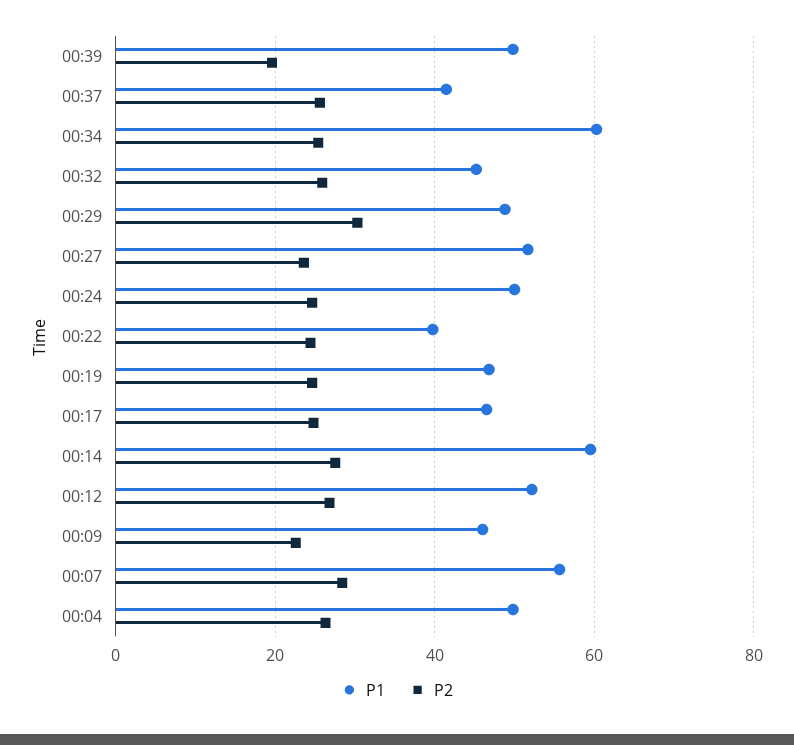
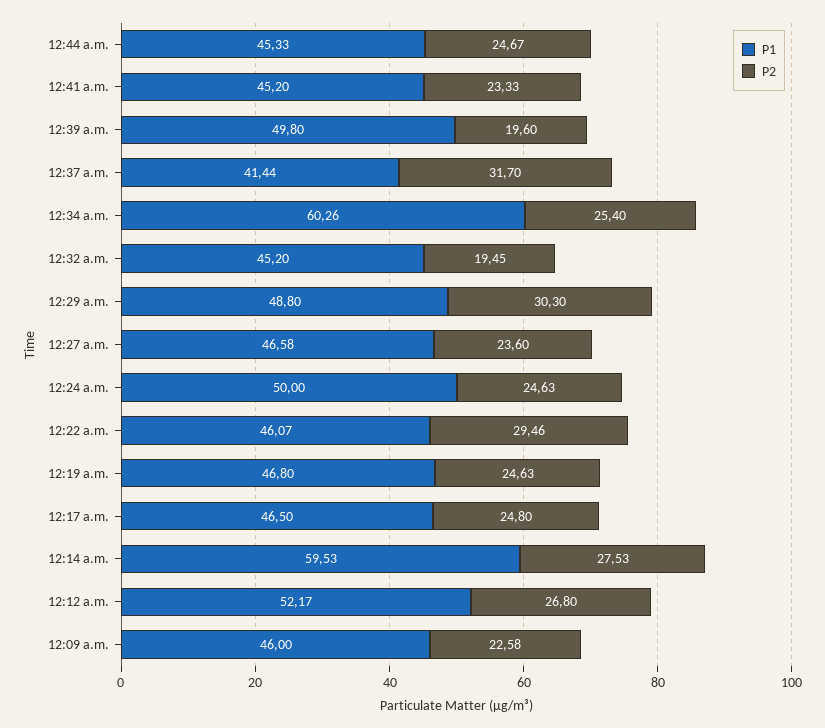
P2, 00:37: 26 -> 31.7
P2, 00:32: 26 -> 19.45
P1, 00:27: 52 -> 46.58
P1, 00:22: 40 -> 46.07
P2, 00:22: 24 -> 29.46
P1, 00:07: 56 -> none
P2, 00:07: 28 -> none
P1, 00:04: 50 -> none
P2, 00:04: 26 -> none
P1, 12:44 a.m.: none -> 45.33
P2, 12:44 a.m.: none -> 24.67
P1, 12:41 a.m.: none -> 45.2
P2, 12:41 a.m.: none -> 23.33

